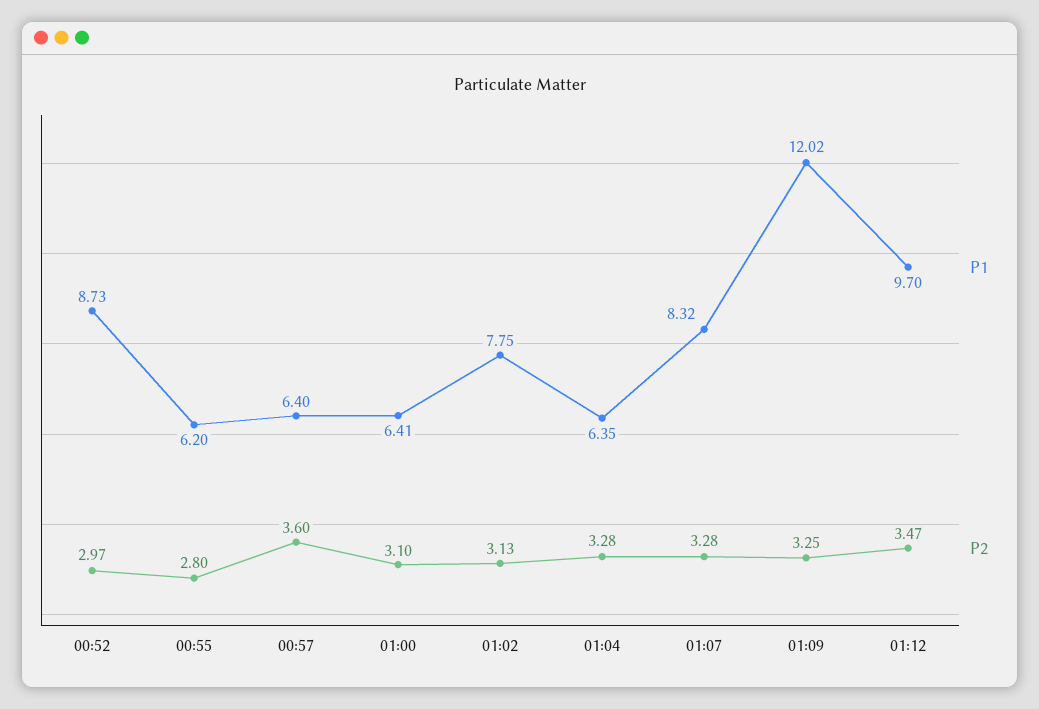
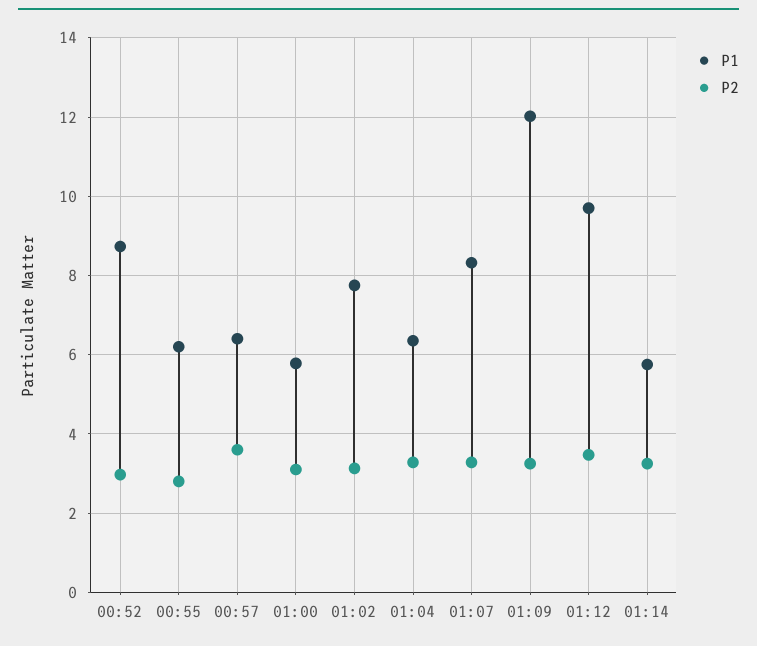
P1, 01:00: 6.41 -> 5.8
P1, 01:14: none -> 5.8
P2, 01:14: none -> 3.2

